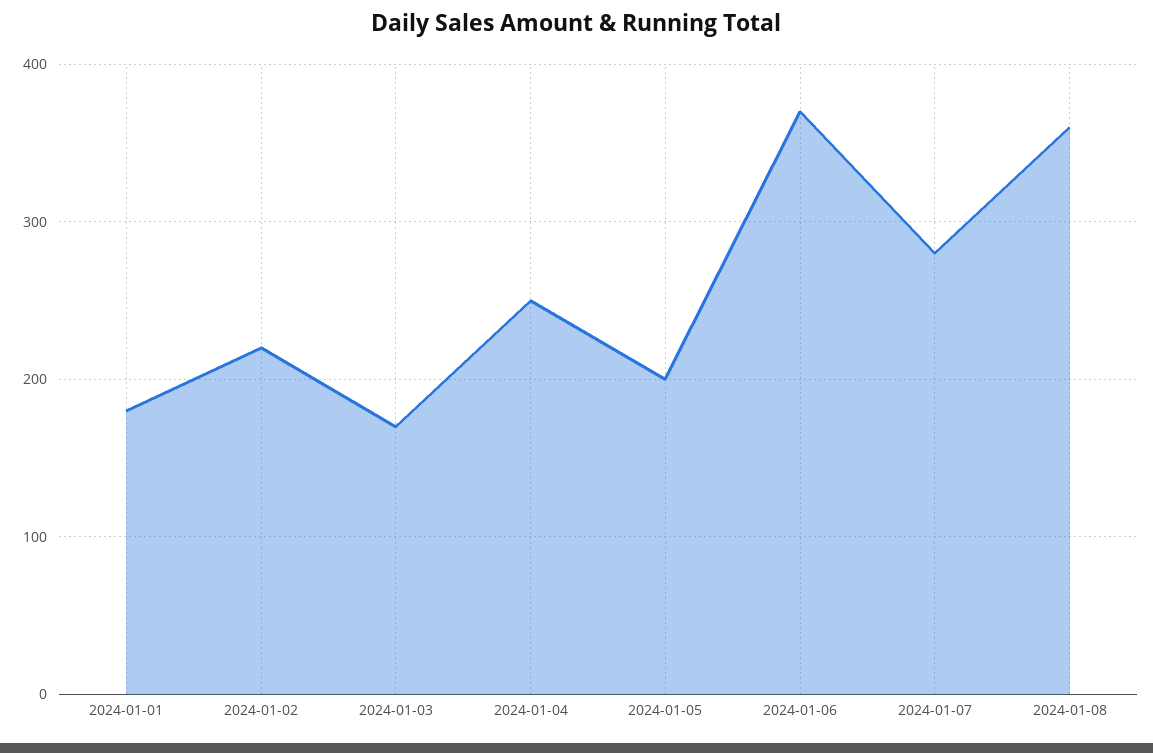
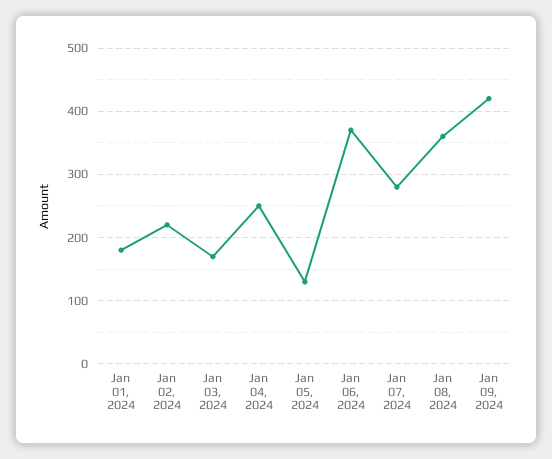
2024-01-05: 200 -> 130
Jan 09, 2024: none -> 420

